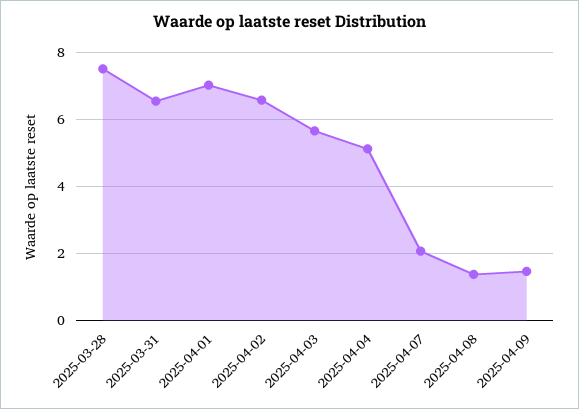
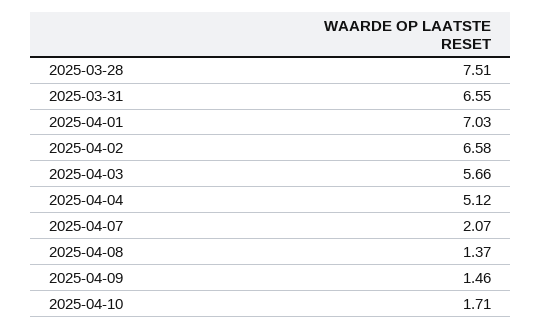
2025-04-10: none -> 1.71

